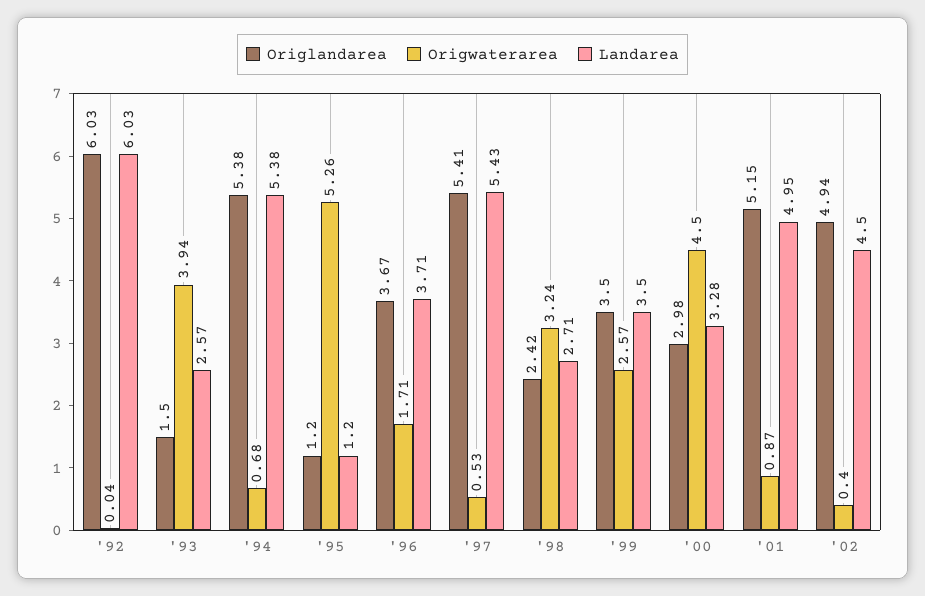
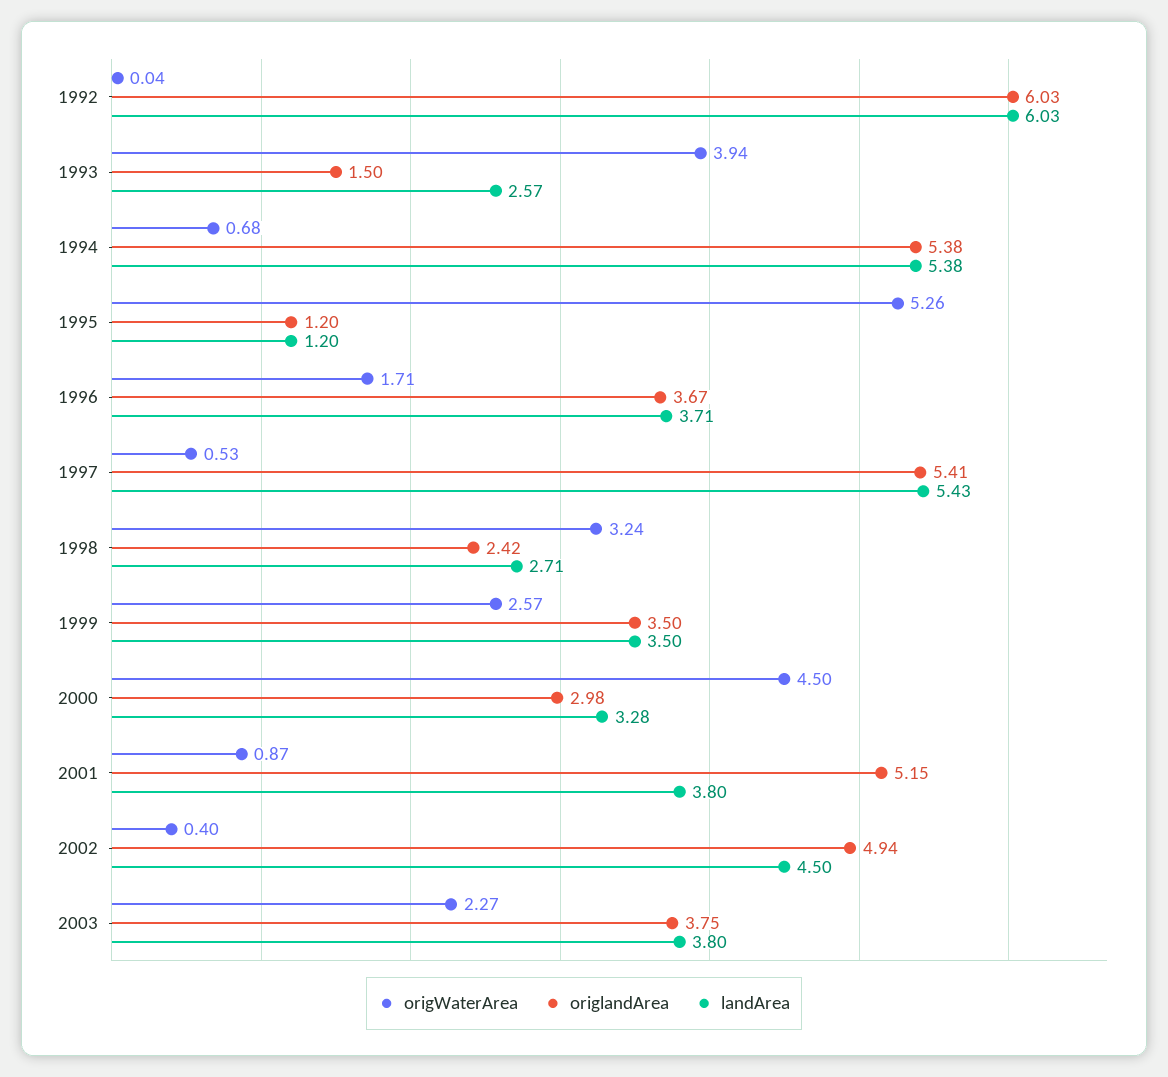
Landarea, '01: 4.95 -> 3.8
Origwaterarea, 2003: none -> 2.27
Origlandarea, 2003: none -> 3.75
Landarea, 2003: none -> 3.8

